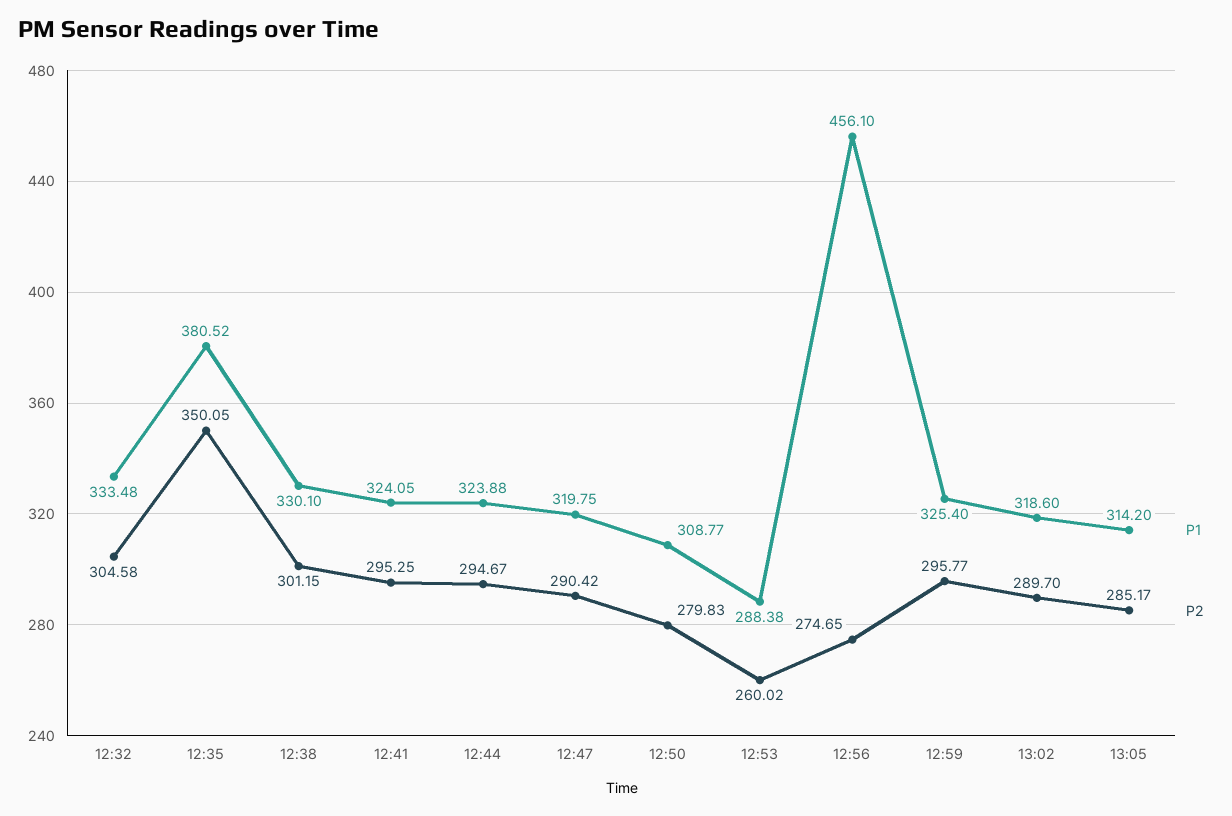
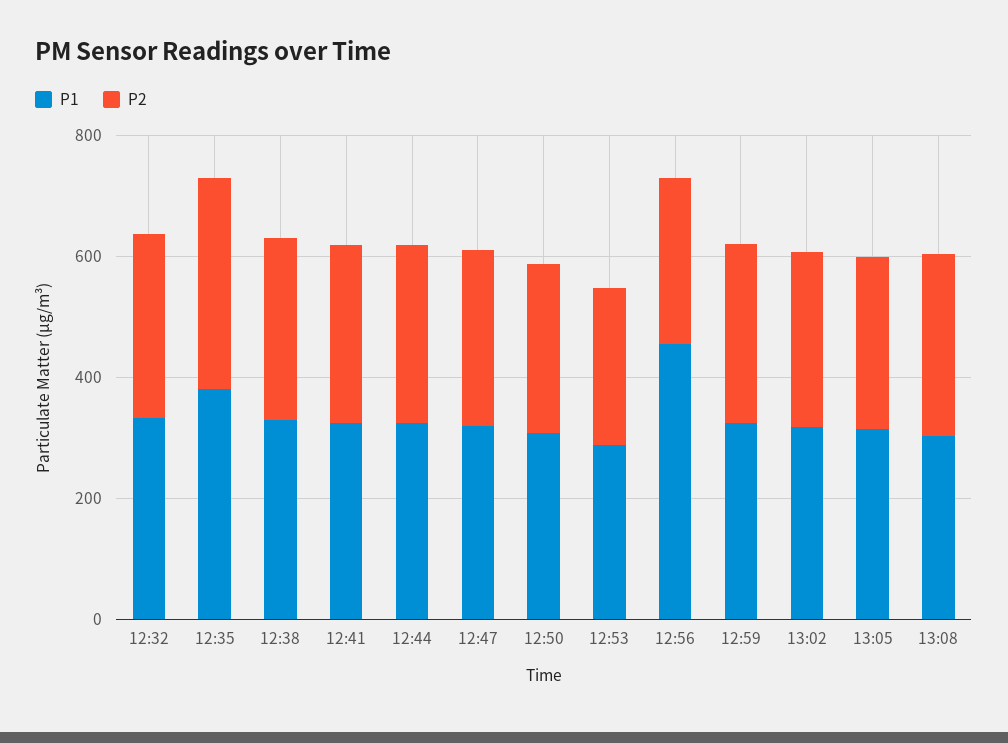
P1, 13:08: none -> 300
P2, 13:08: none -> 300

